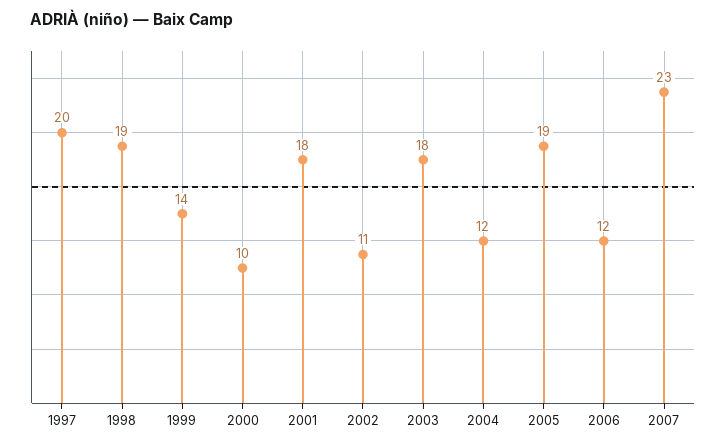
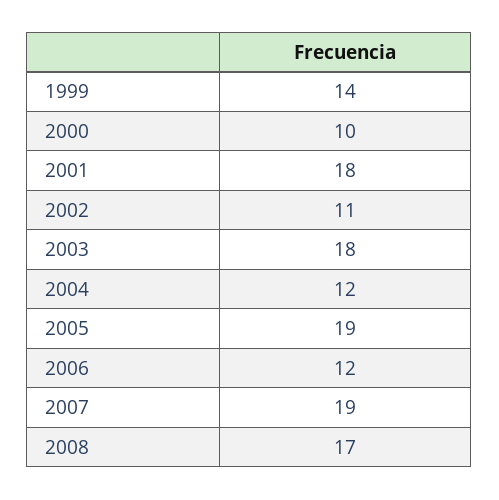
1997: 20 -> none
1998: 19 -> none
2007: 23 -> 19
2008: none -> 17

